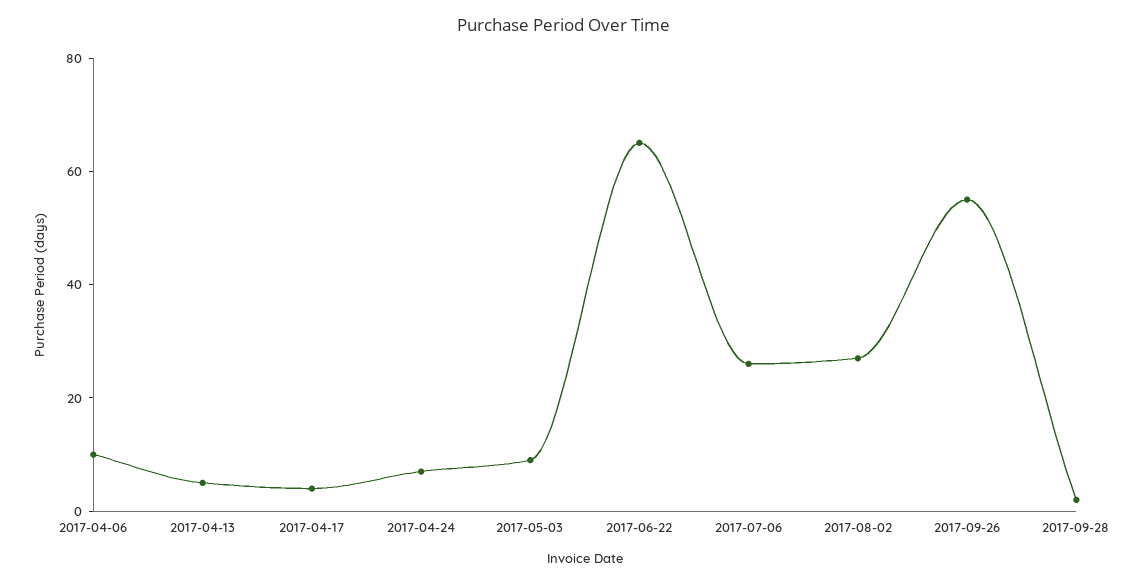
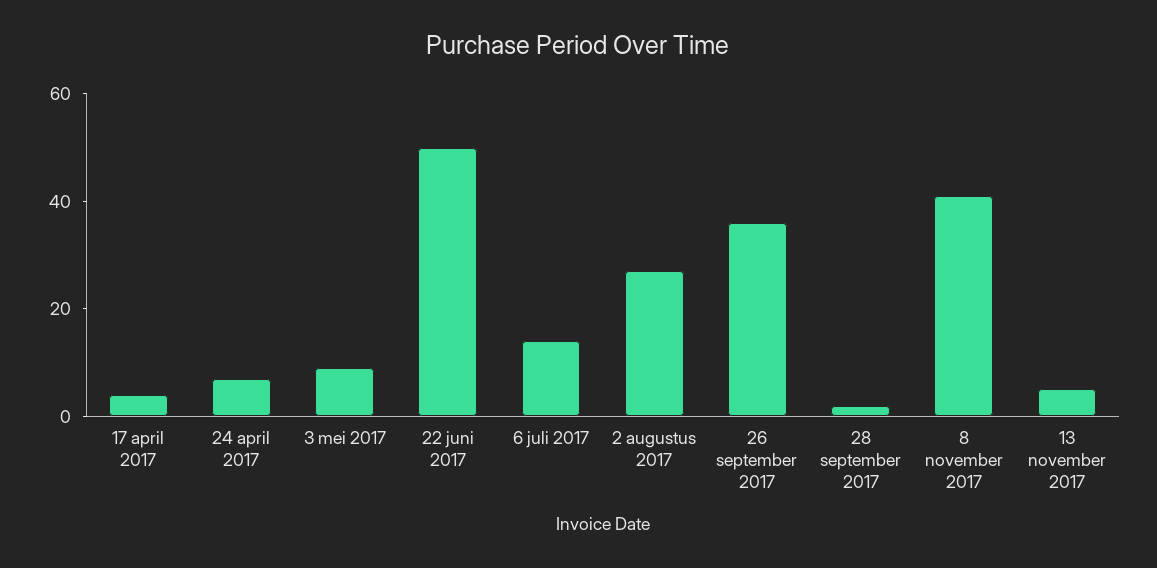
2017-04-06: 10 -> none
2017-04-13: 5 -> none
2017-06-22: 65 -> 50
2017-07-06: 25 -> 15
2017-09-26: 55 -> 35
8 november 2017: none -> 40
13 november 2017: none -> 5

